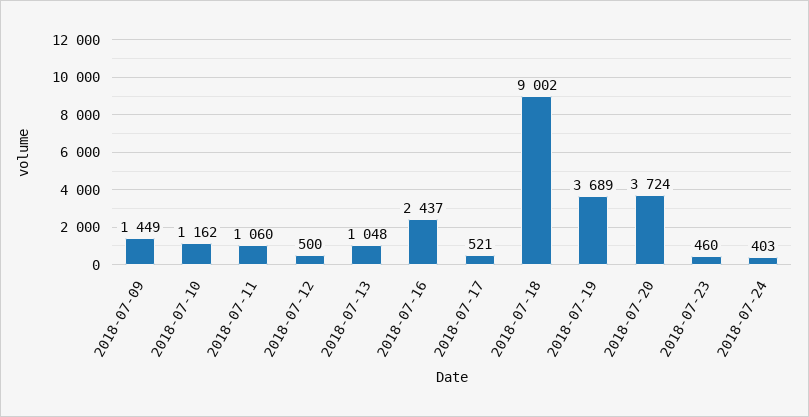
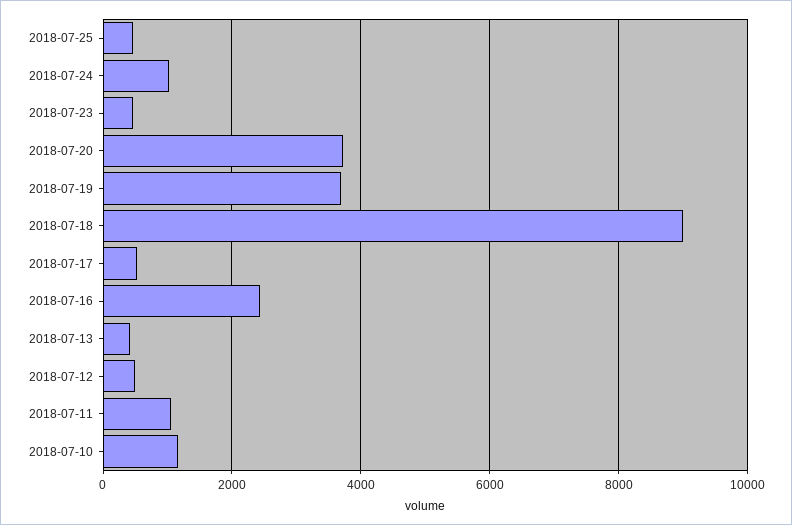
2018-07-09: 1449 -> none
2018-07-13: 1048 -> 400
2018-07-24: 403 -> 1000
2018-07-25: none -> 400

